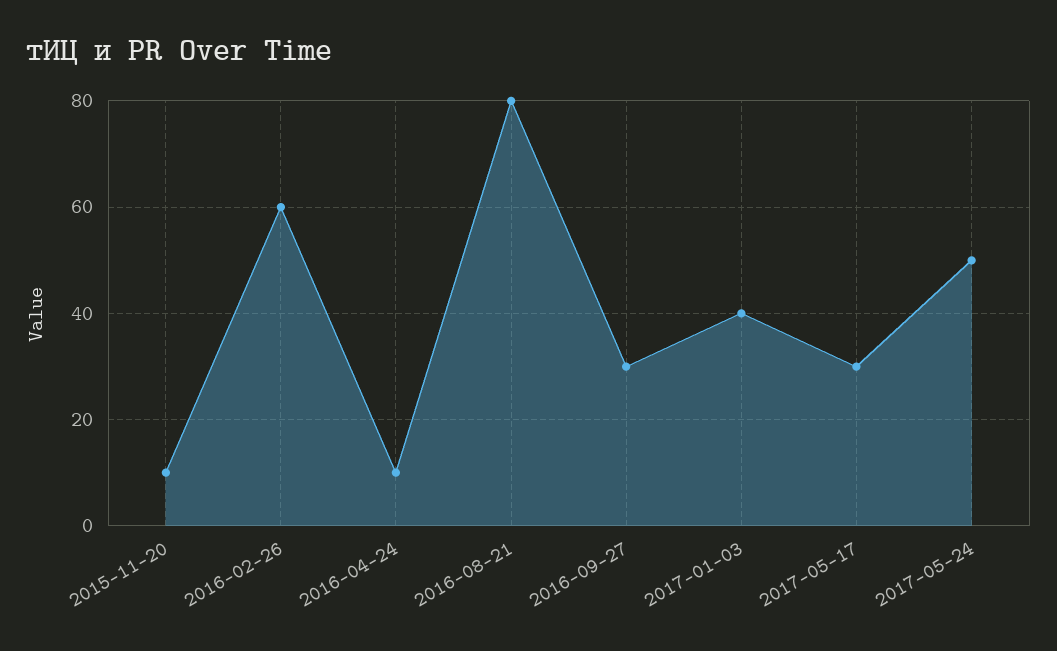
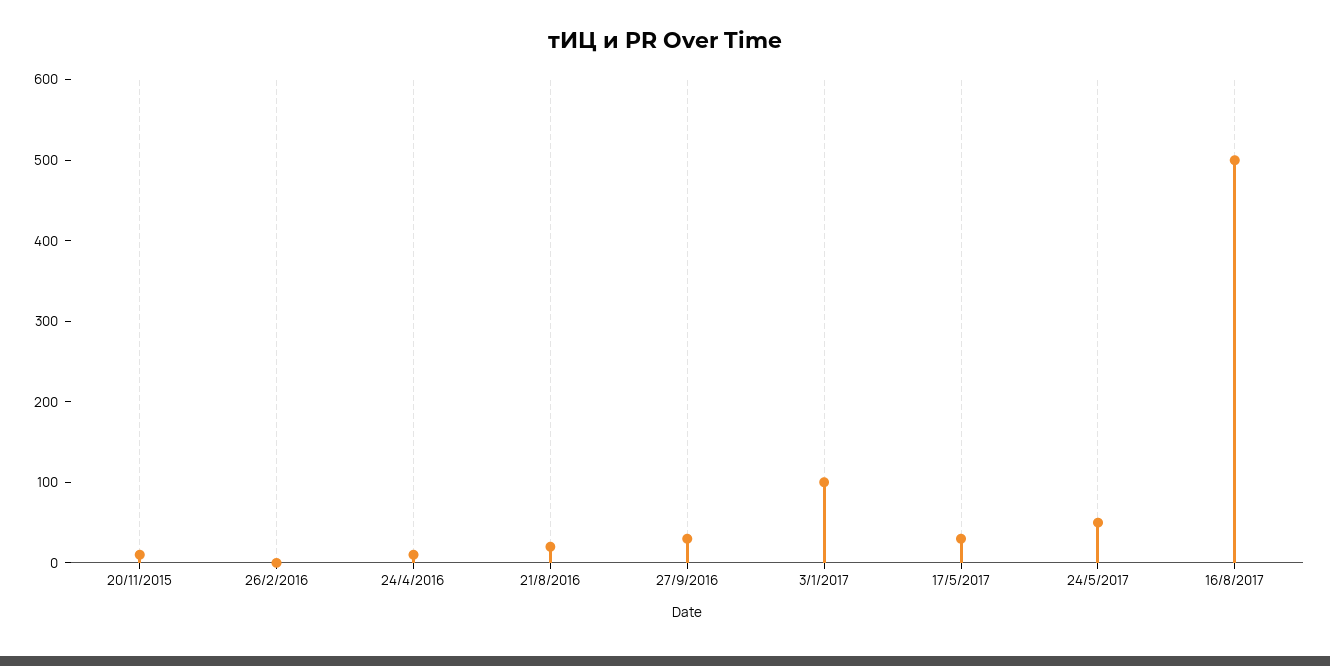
2016-02-26: 60 -> 0
2016-08-21: 80 -> 20
2017-01-03: 40 -> 100
16/8/2017: none -> 500

